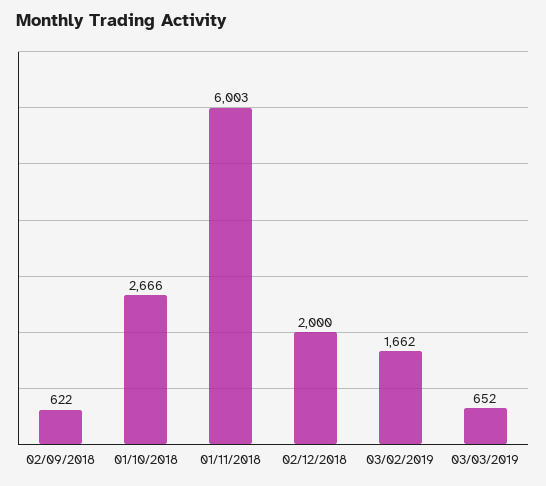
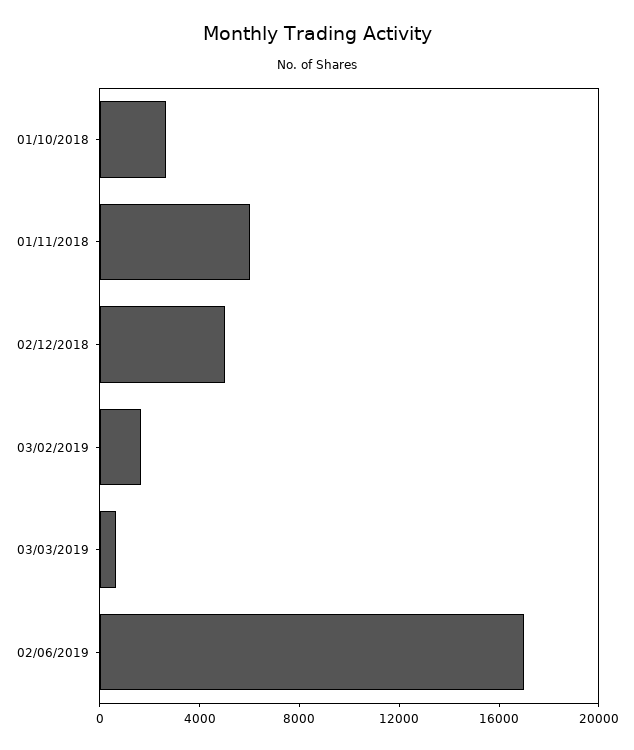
02/09/2018: 622 -> none
02/12/2018: 2000 -> 5000
02/06/2019: none -> 17000

